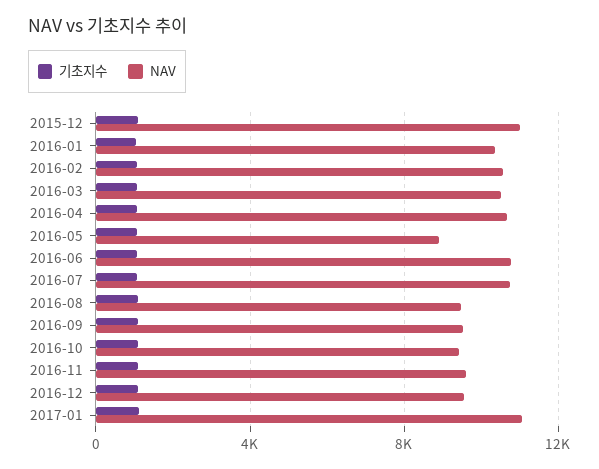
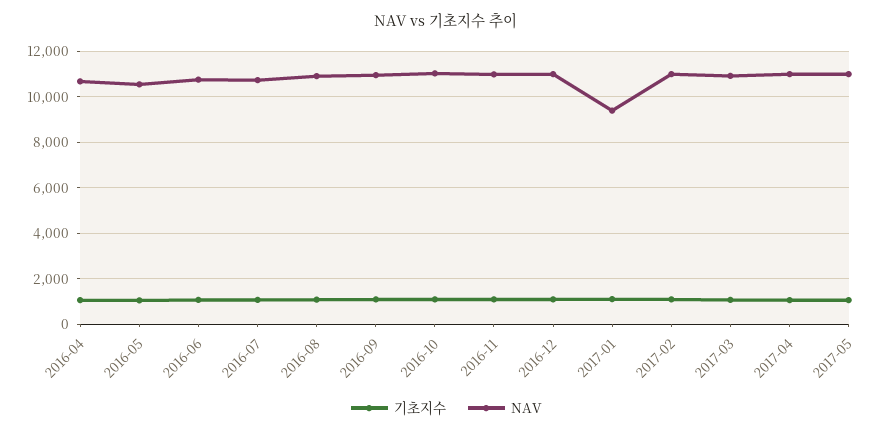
기초지수, 2015-12: 1000 -> none
NAV, 2015-12: 11000 -> none
기초지수, 2016-01: 1000 -> none
NAV, 2016-01: 10500 -> none
기초지수, 2016-02: 1000 -> none
NAV, 2016-02: 10500 -> none
기초지수, 2016-03: 1000 -> none
NAV, 2016-03: 10500 -> none
NAV, 2016-05: 9000 -> 10500
NAV, 2016-08: 9500 -> 11000
NAV, 2016-09: 9500 -> 11000
NAV, 2016-10: 9500 -> 11000
NAV, 2016-11: 9500 -> 11000
NAV, 2016-12: 9500 -> 11000
NAV, 2017-01: 11000 -> 9500
기초지수, 2017-02: none -> 1000
NAV, 2017-02: none -> 11000
기초지수, 2017-03: none -> 1000
NAV, 2017-03: none -> 11000
기초지수, 2017-04: none -> 1000
NAV, 2017-04: none -> 11000
기초지수, 2017-05: none -> 1000
NAV, 2017-05: none -> 11000

